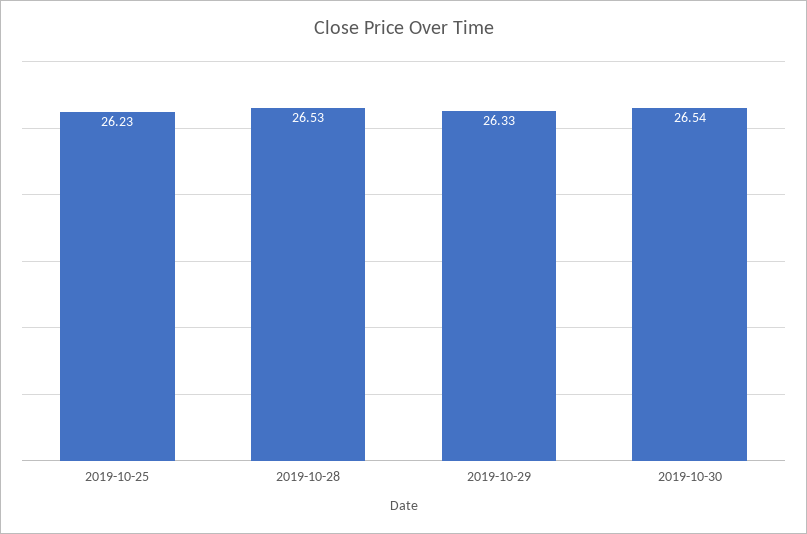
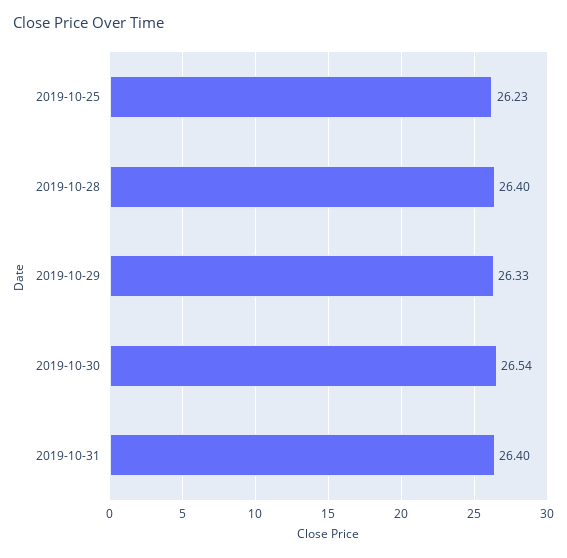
2019-10-28: 26.53 -> 26.4
2019-10-31: none -> 26.4

